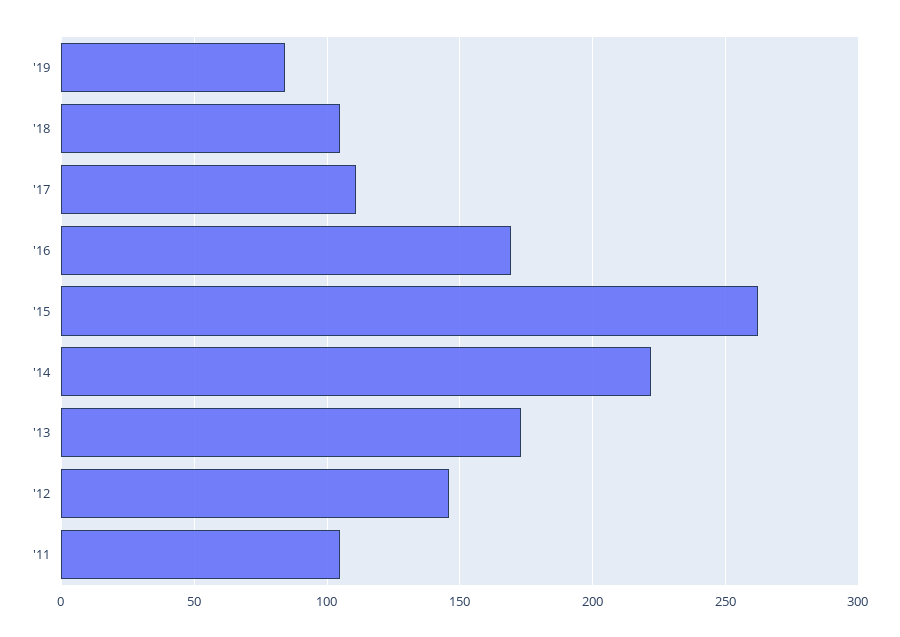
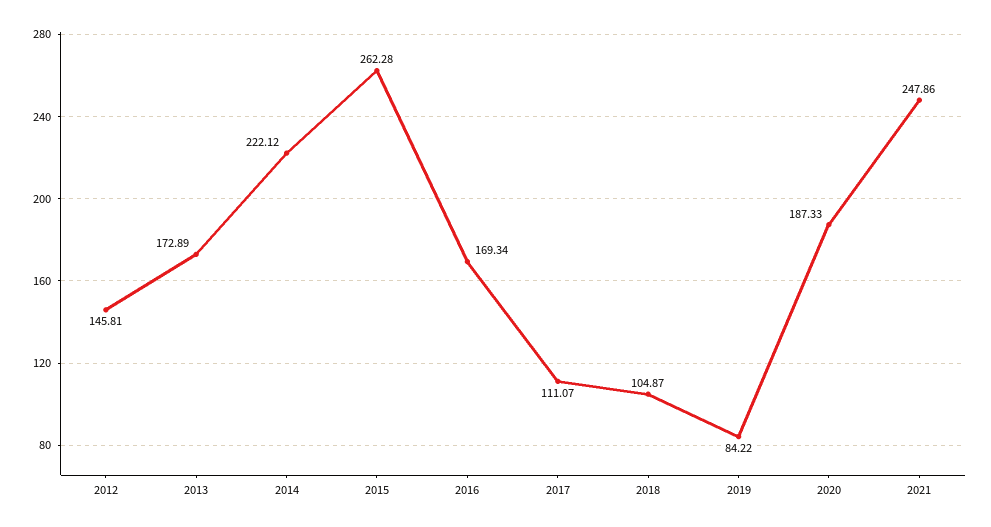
'11: 105 -> none
2020: none -> 187.33
2021: none -> 247.86

